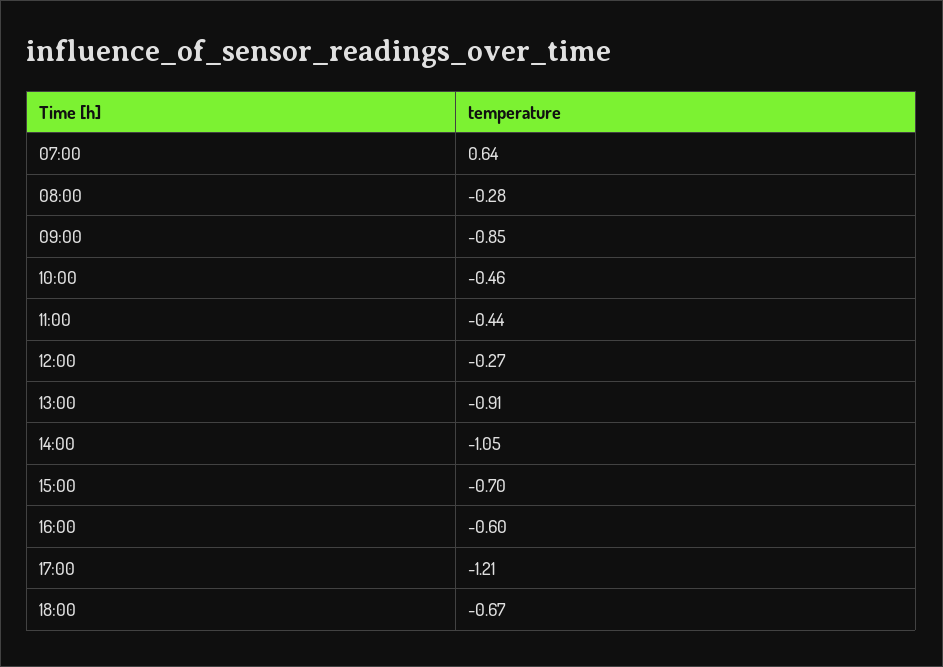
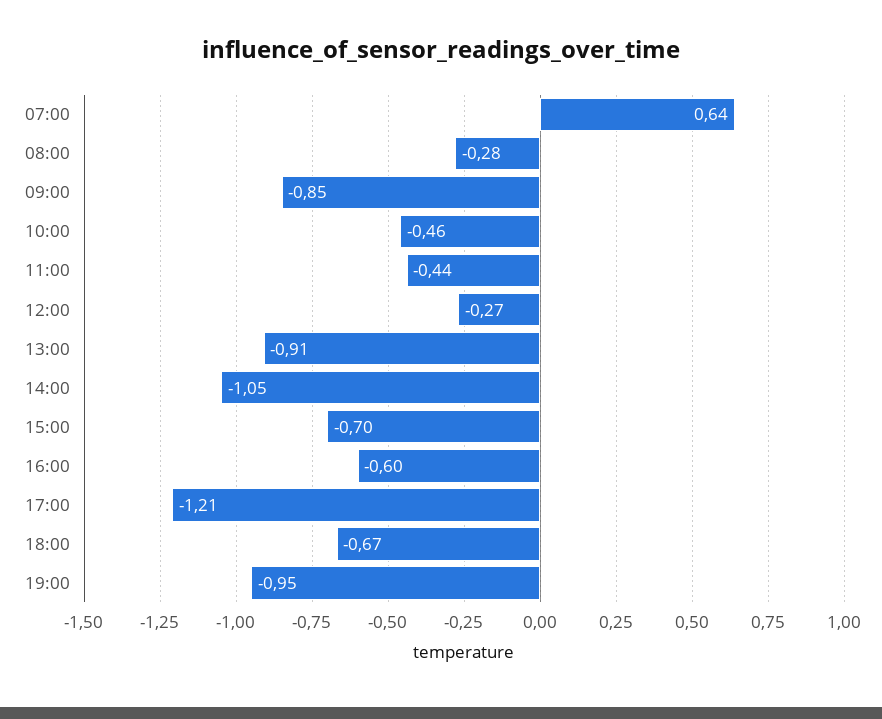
19:00: none -> -0.95

